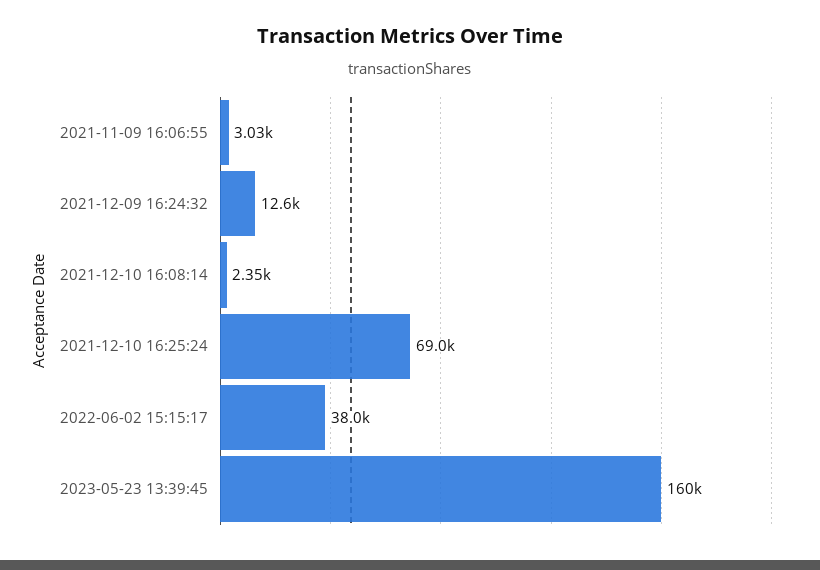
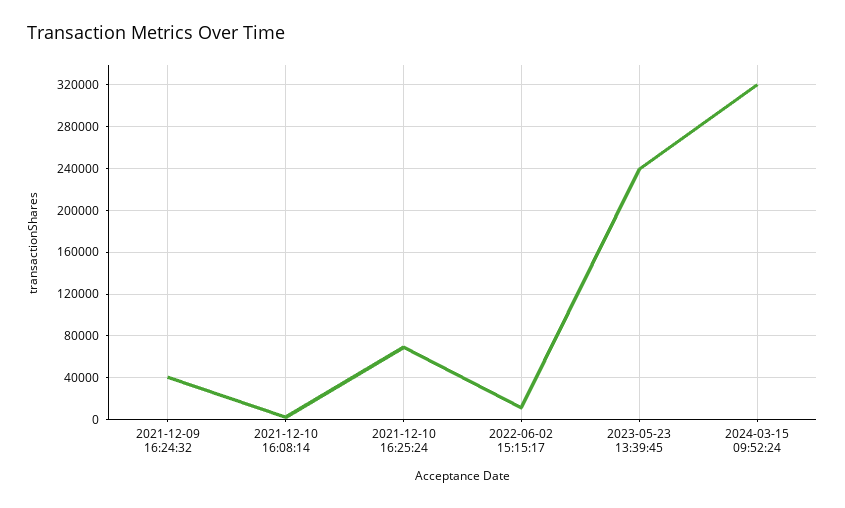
2021-11-09 16:06:55: 3030 -> none
2021-12-09 16:24:32: 12600 -> 40000
2022-06-02 15:15:17: 38000 -> 10000
2023-05-23 13:39:45: 160000 -> 240000
2024-03-15 09:52:24: none -> 320000

